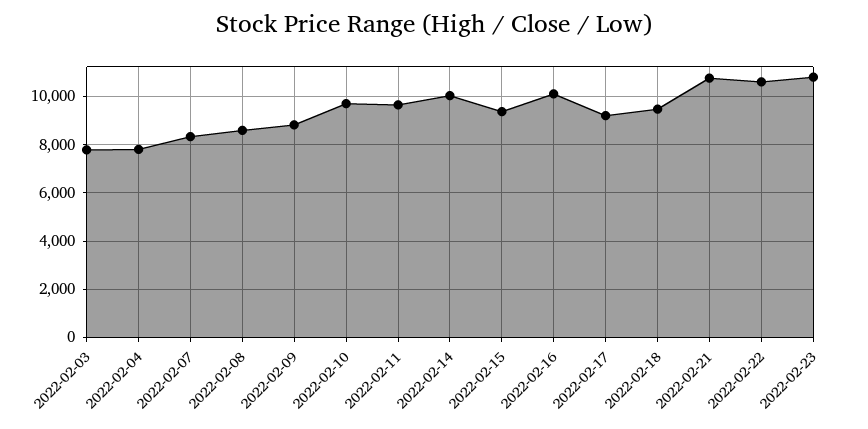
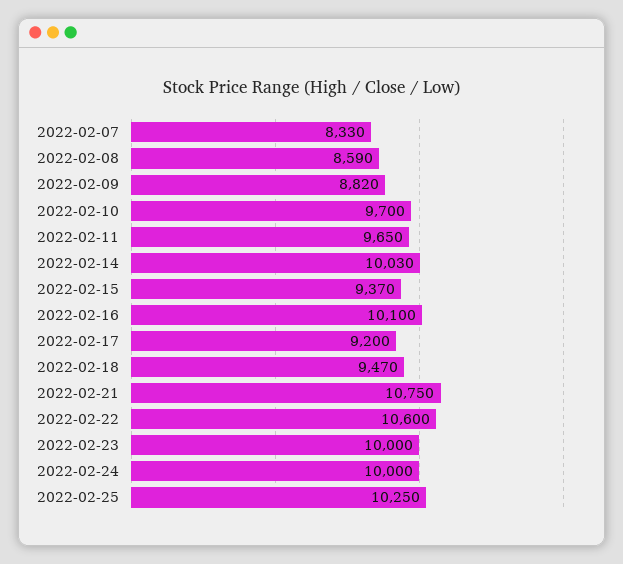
2022-02-03: 7750 -> none
2022-02-04: 7750 -> none
2022-02-23: 10750 -> 10000
2022-02-24: none -> 10000
2022-02-25: none -> 10250

